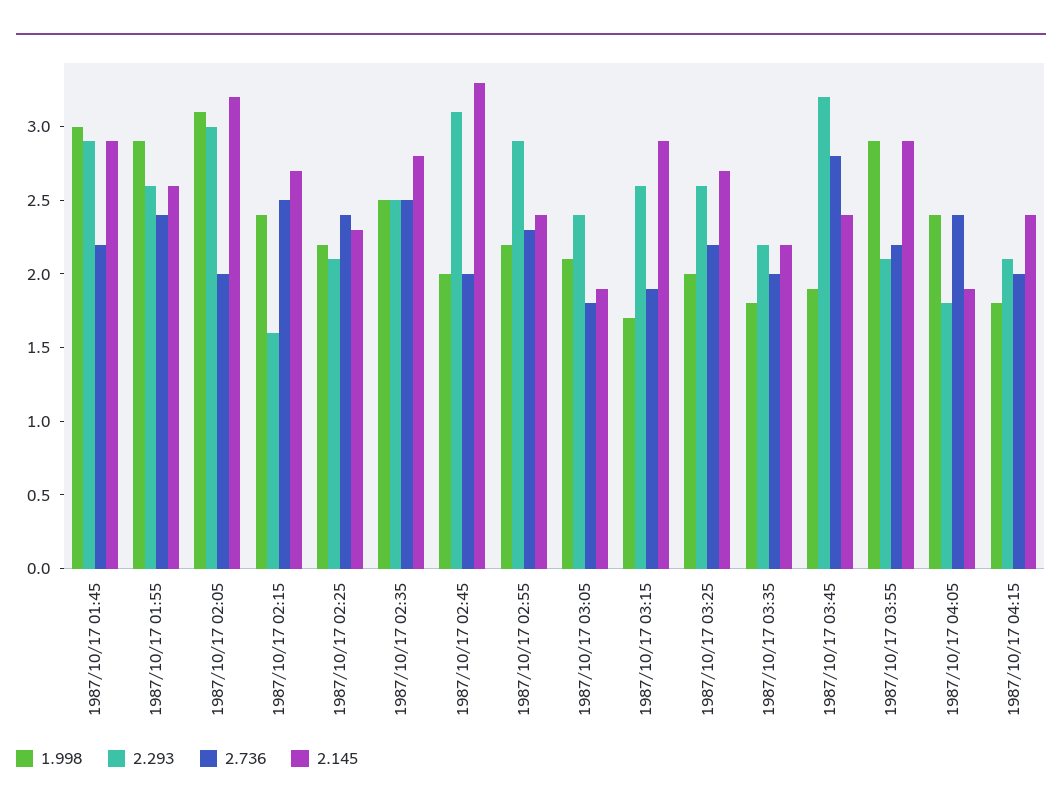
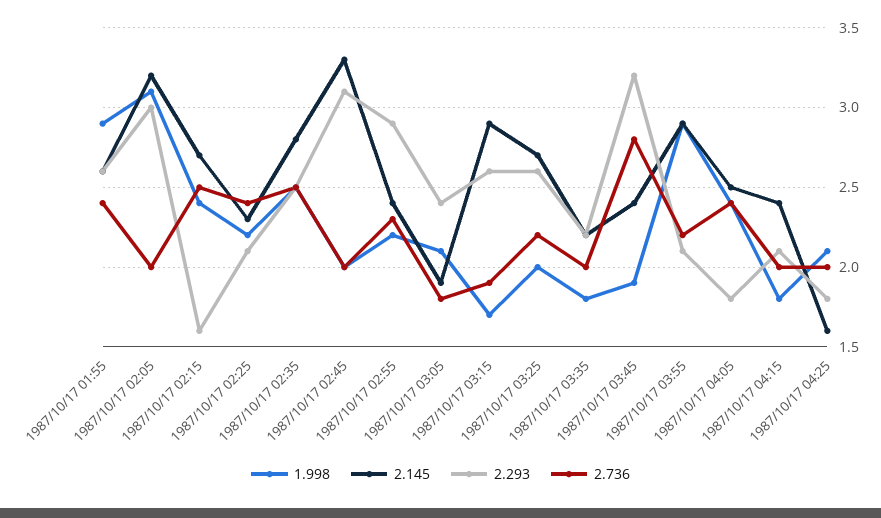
1.998, 1987/10/17 01:45: 3 -> none
2.293, 1987/10/17 01:45: 2.9 -> none
2.736, 1987/10/17 01:45: 2.2 -> none
2.145, 1987/10/17 01:45: 2.9 -> none
2.145, 1987/10/17 04:05: 1.9 -> 2.5
1.998, 1987/10/17 04:25: none -> 2.1
2.145, 1987/10/17 04:25: none -> 1.6
2.293, 1987/10/17 04:25: none -> 1.8
2.736, 1987/10/17 04:25: none -> 2

